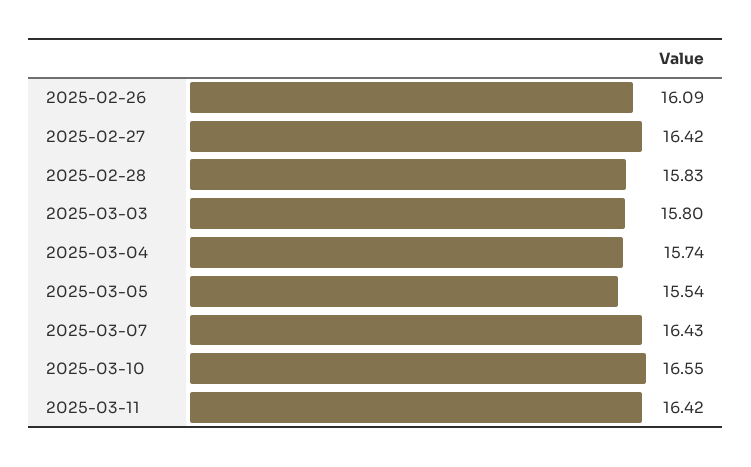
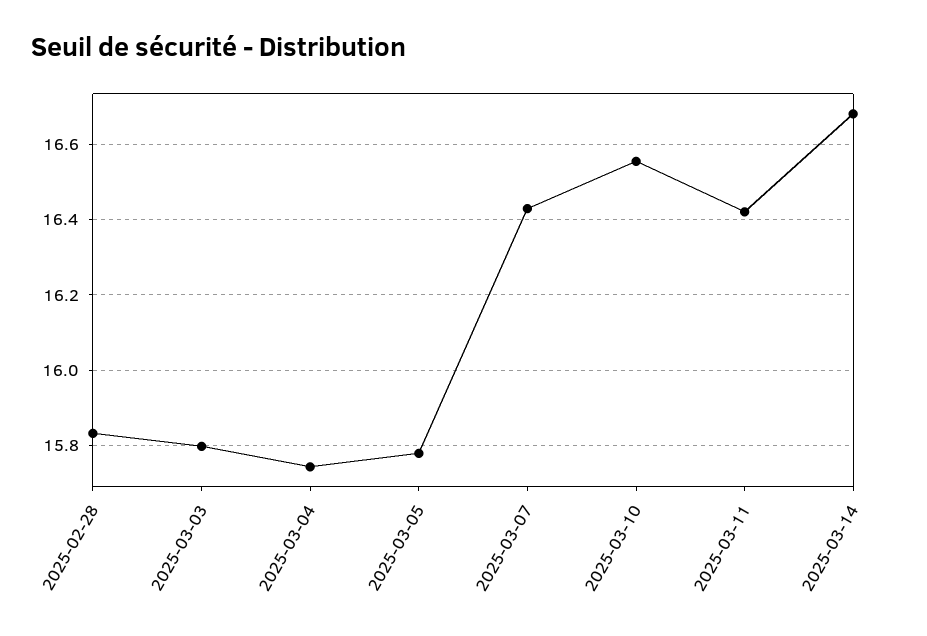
2025-02-26: 16.09 -> none
2025-02-27: 16.42 -> none
2025-03-05: 15.54 -> 15.78
2025-03-14: none -> 16.68

